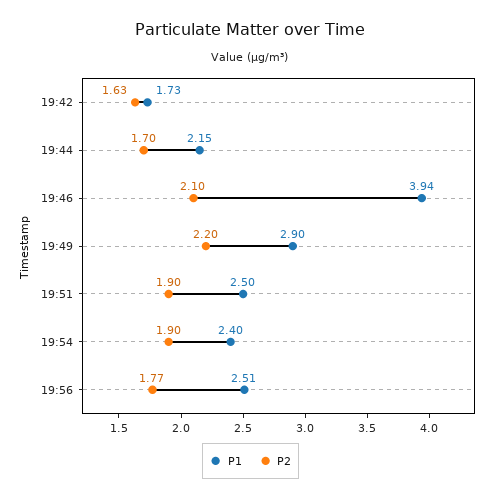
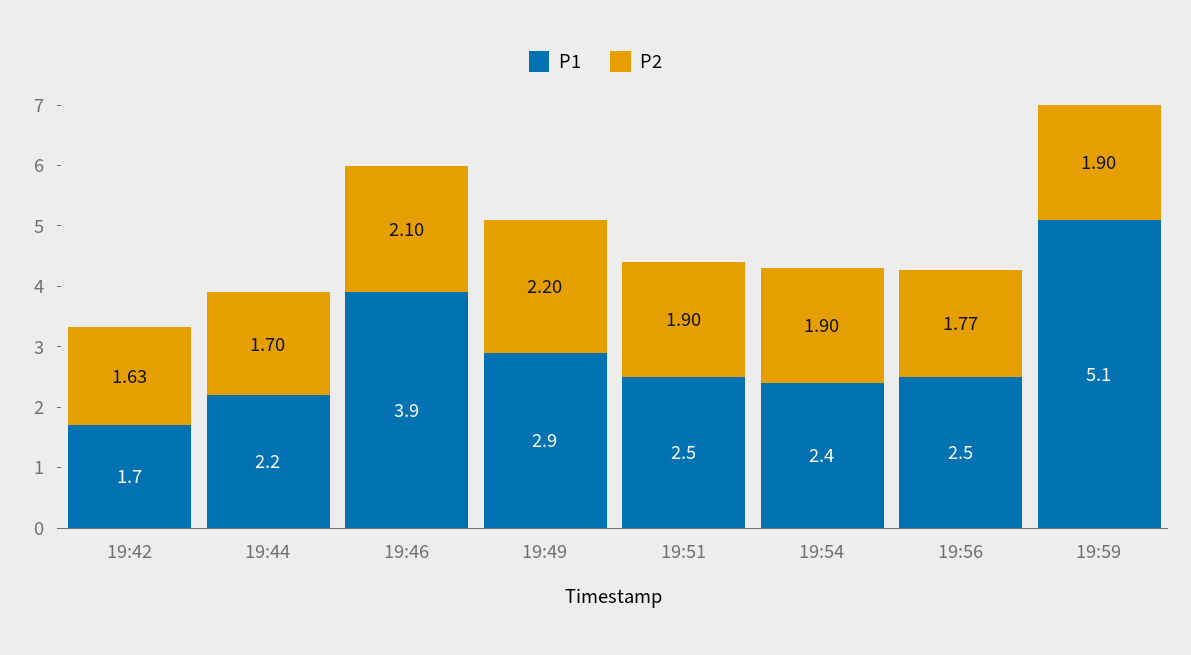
P1, 19:59: none -> 5.1
P2, 19:59: none -> 1.9

